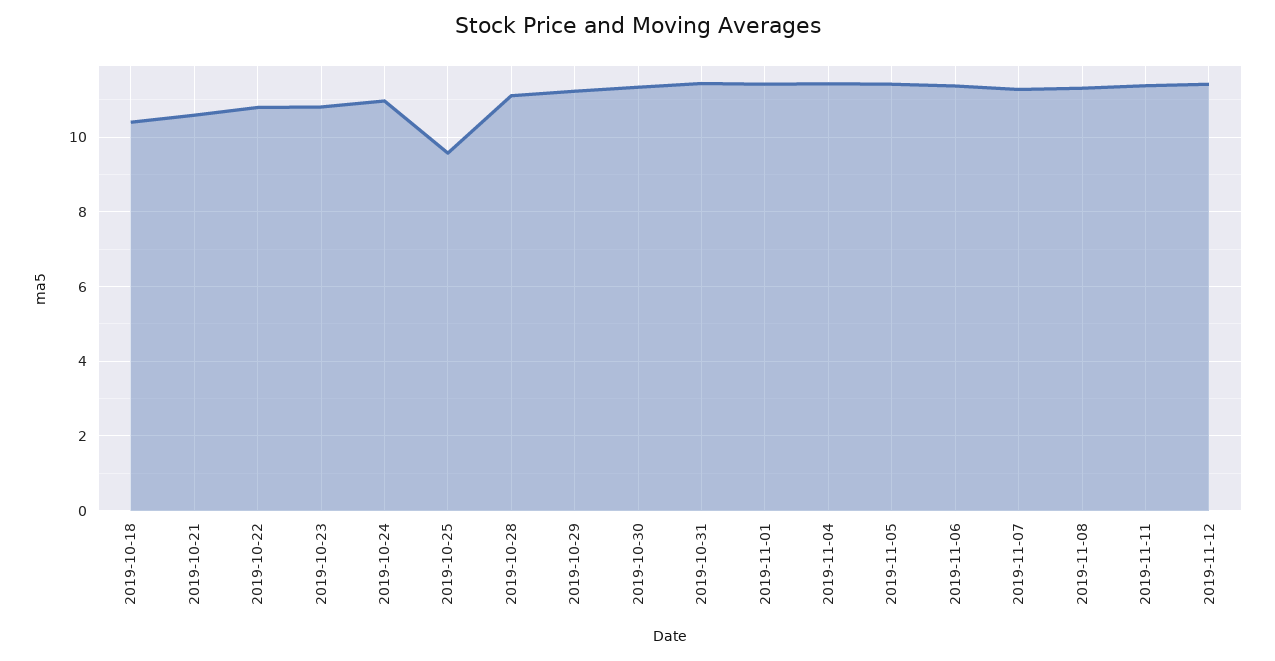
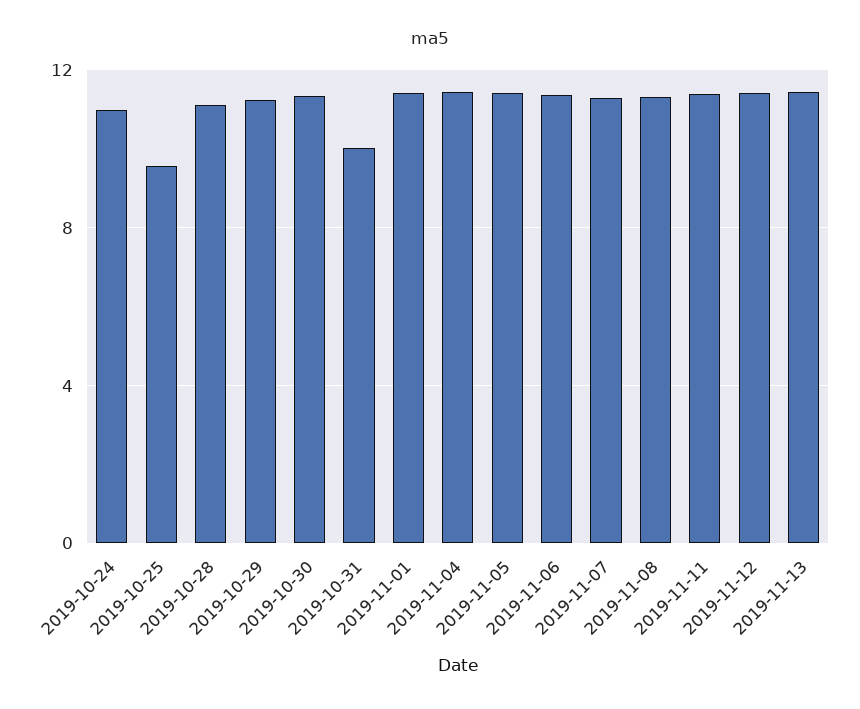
2019-10-18: 10.4 -> none
2019-10-21: 10.6 -> none
2019-10-22: 10.8 -> none
2019-10-23: 10.8 -> none
2019-10-31: 11.4 -> 10
2019-11-13: none -> 11.5

